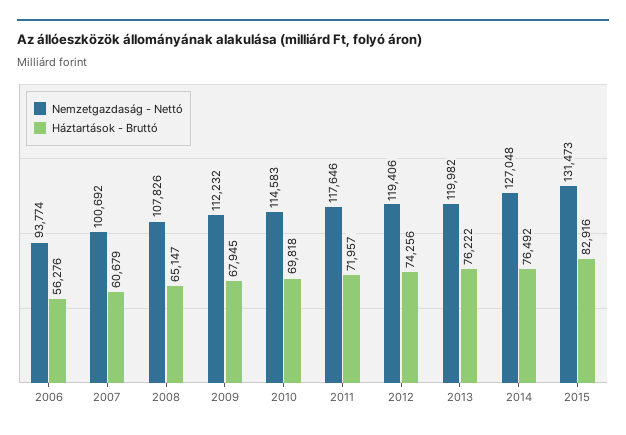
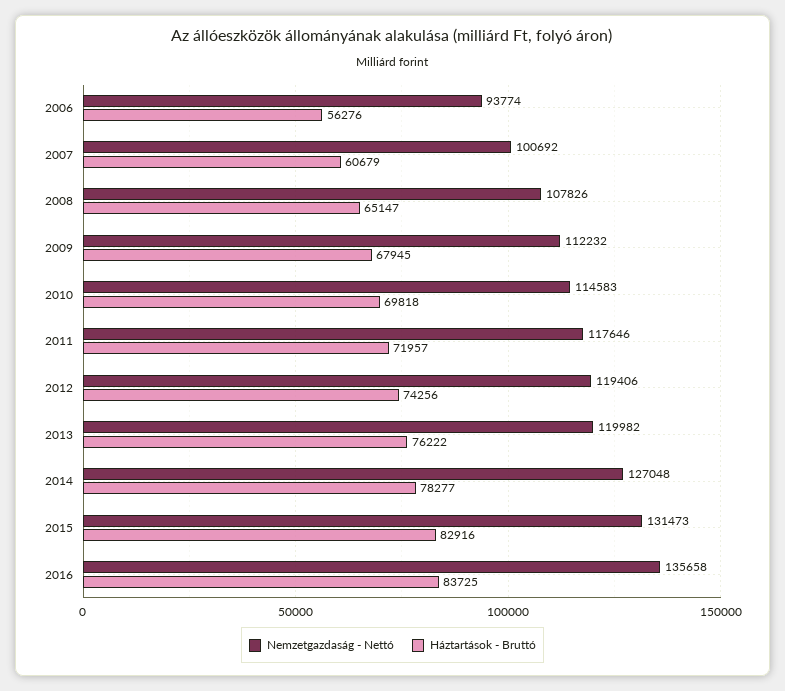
Háztartások - Bruttó, 2014: 76492 -> 78277
Nemzetgazdaság - Nettó, 2016: none -> 135658
Háztartások - Bruttó, 2016: none -> 83725

